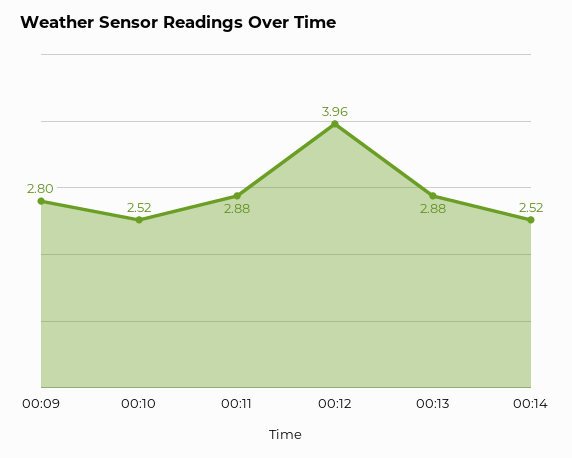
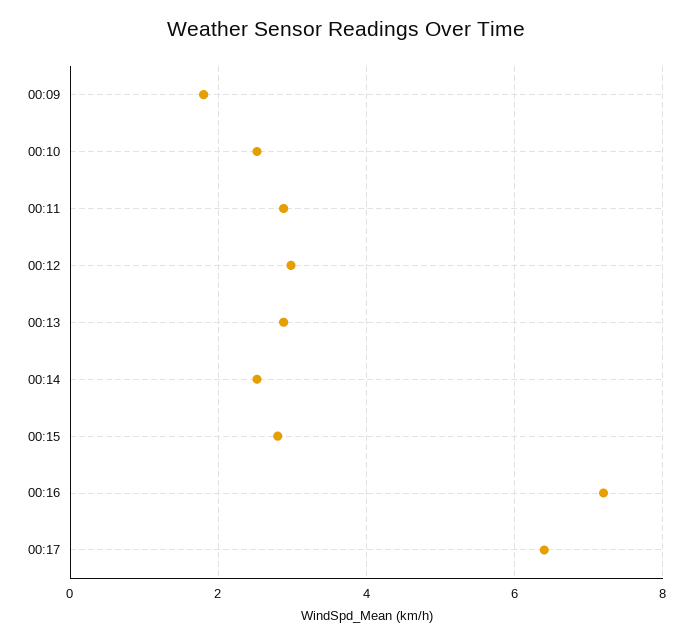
00:09: 2.8 -> 1.8
00:12: 3.96 -> 3
00:15: none -> 2.8
00:16: none -> 7.2
00:17: none -> 6.4

